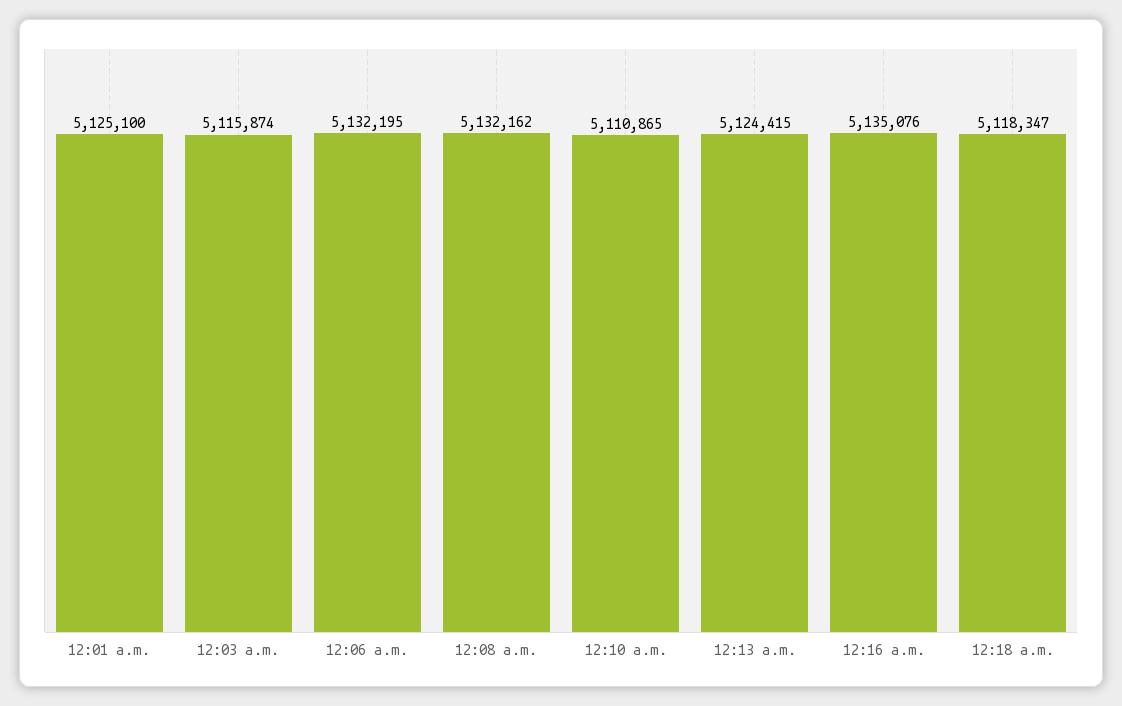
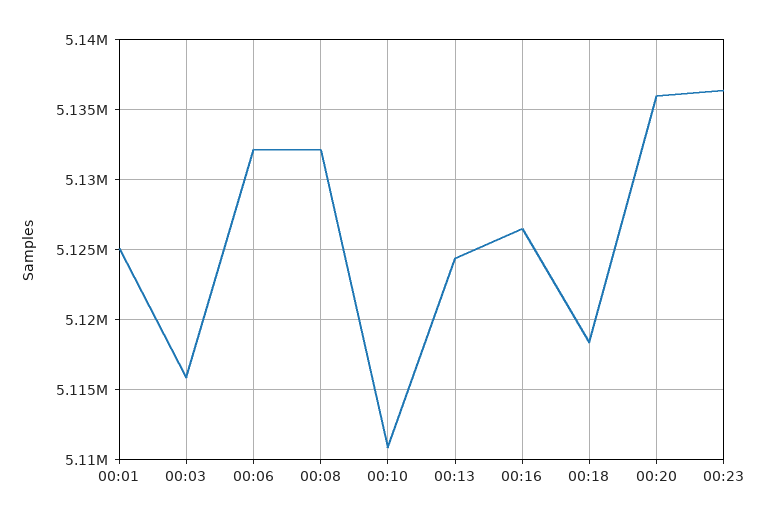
12:16 a.m.: 5135076 -> 5126500
00:20: none -> 5136000
00:23: none -> 5136500

